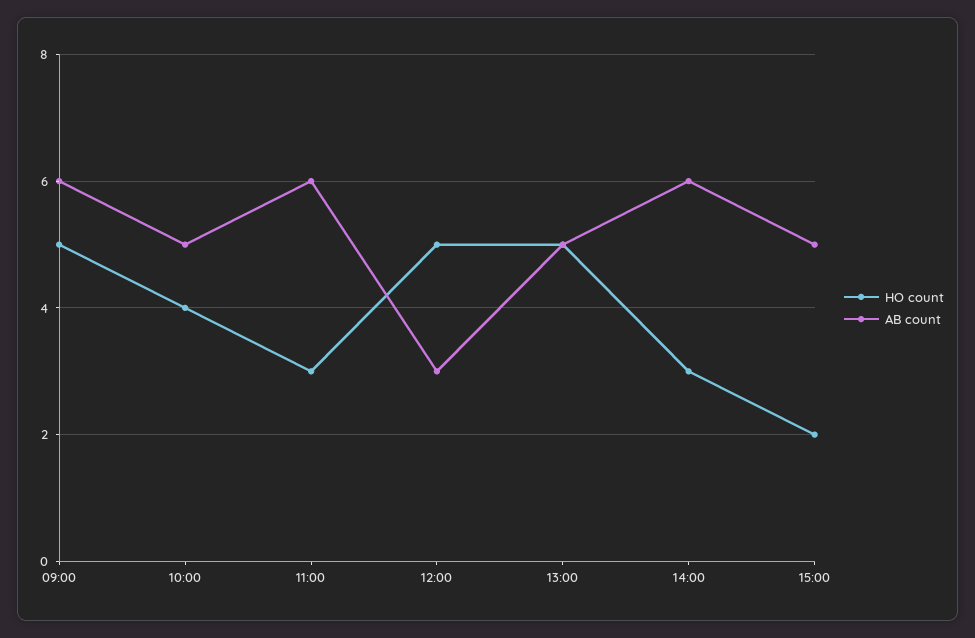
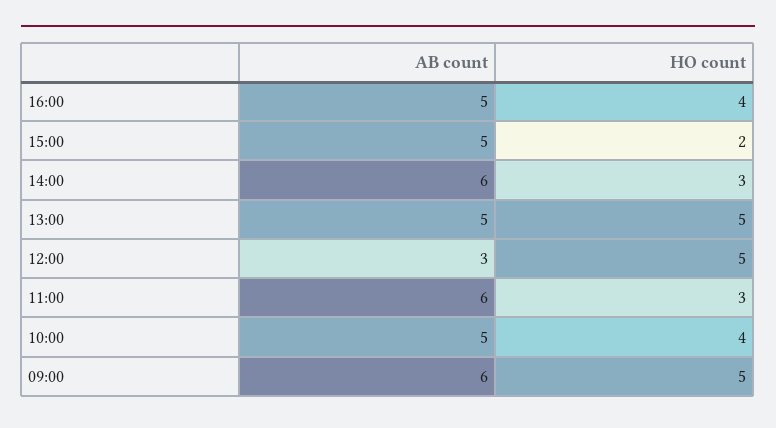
AB count, 16:00: none -> 5
HO count, 16:00: none -> 4

